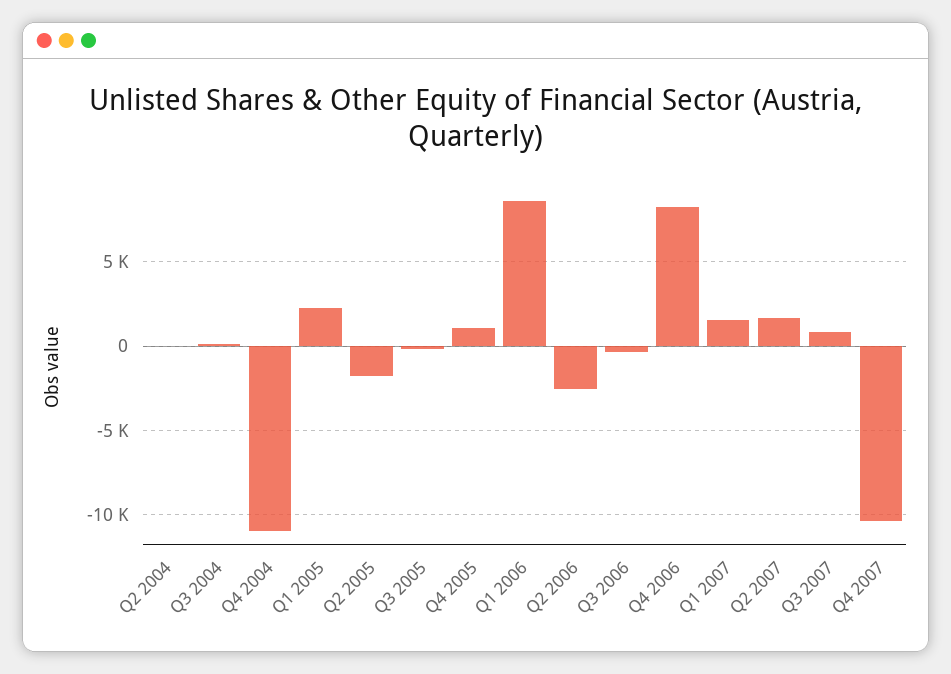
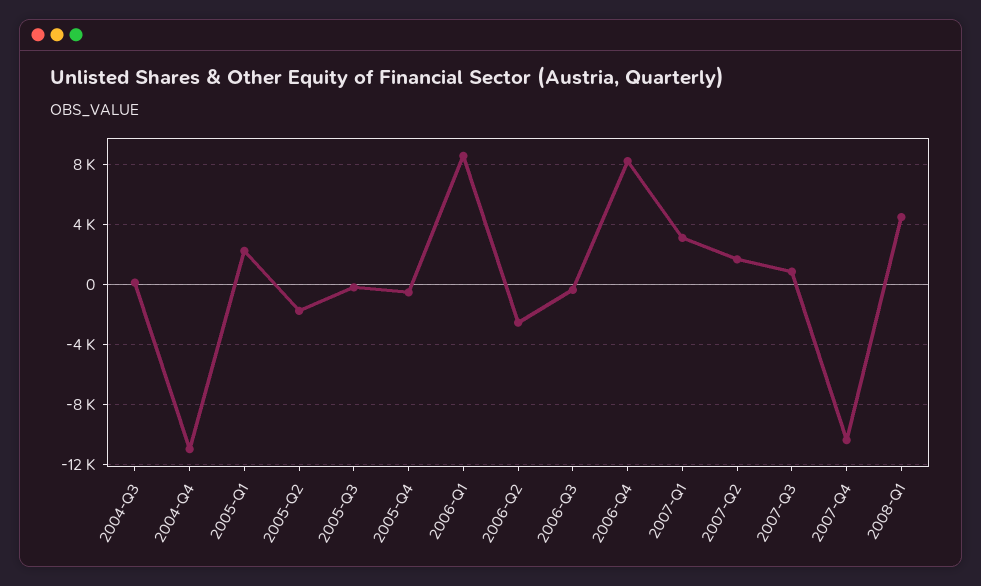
Q2 2004: 0 -> none
Q4 2005: 1000 -> -500
Q1 2007: 1500 -> 3000
2008-Q1: none -> 4500

